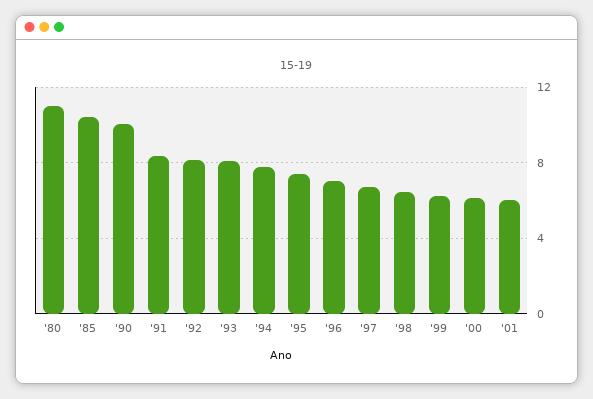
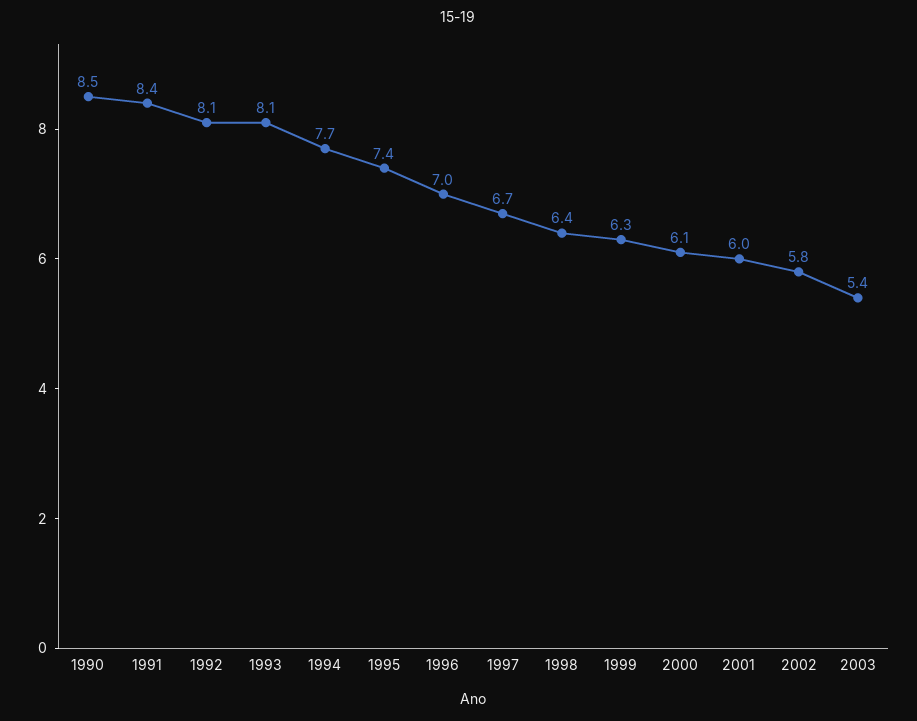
'80: 11 -> none
'85: 10.5 -> none
'90: 10 -> 8.5
2002: none -> 5.8
2003: none -> 5.4

